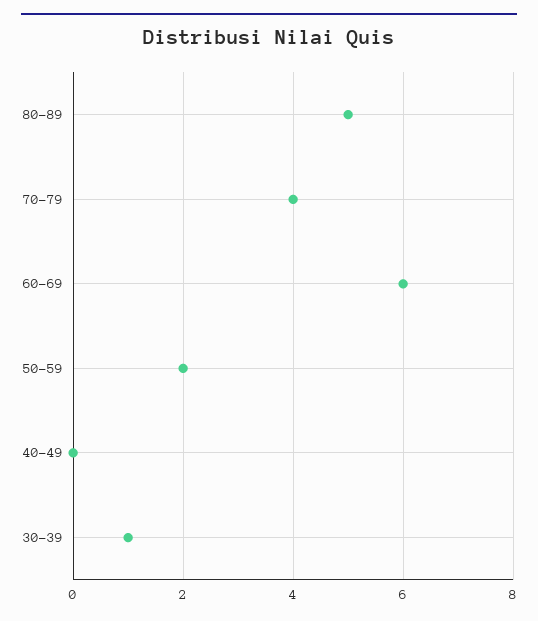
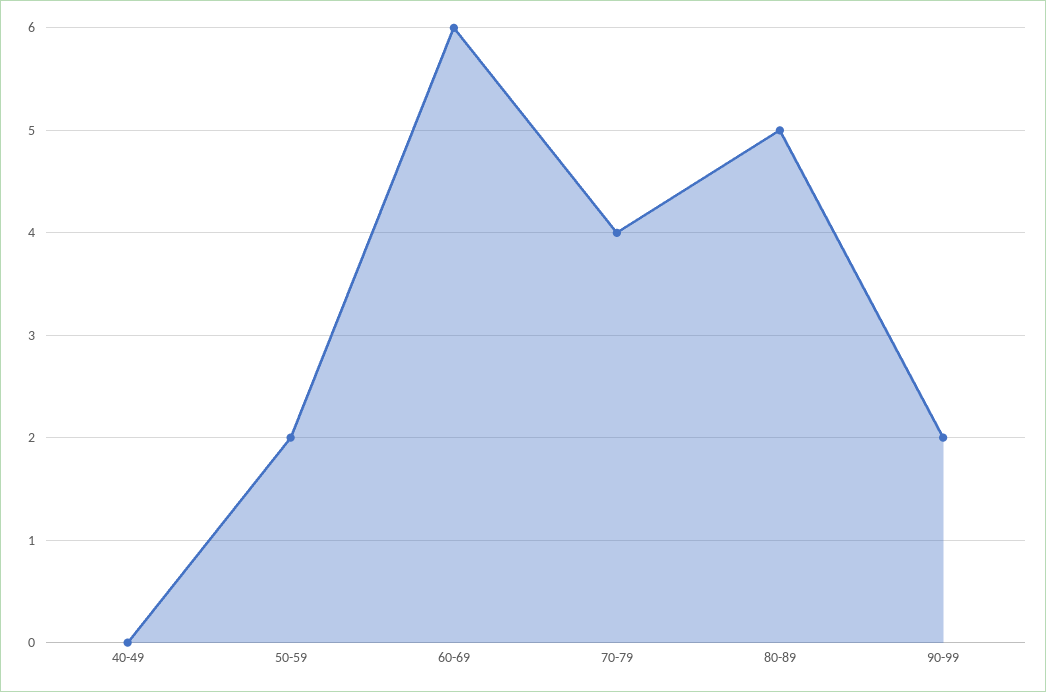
30-39: 1 -> none
90-99: none -> 2

